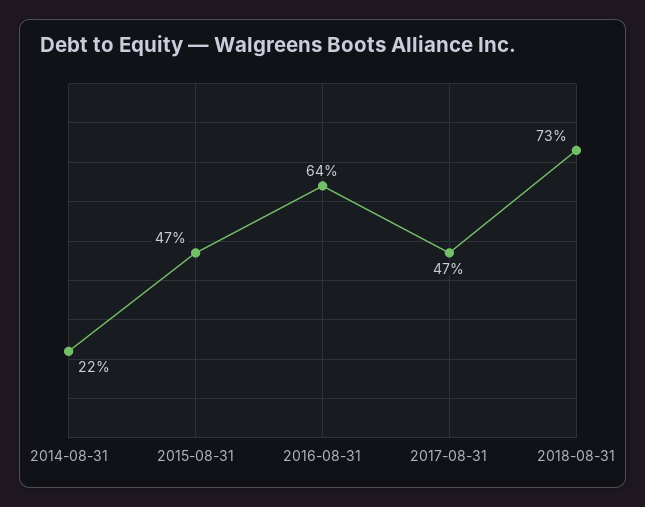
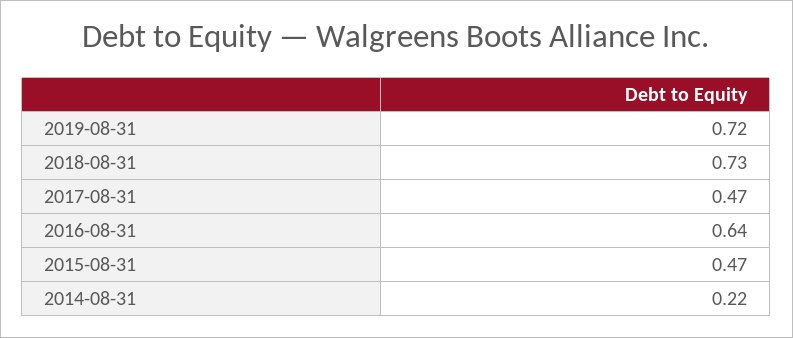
2019-08-31: none -> 0.72

